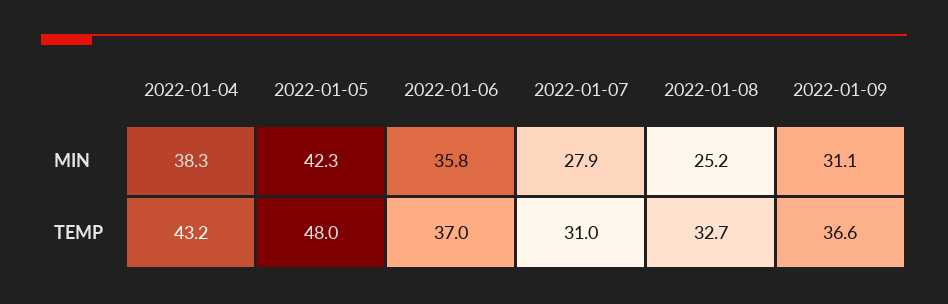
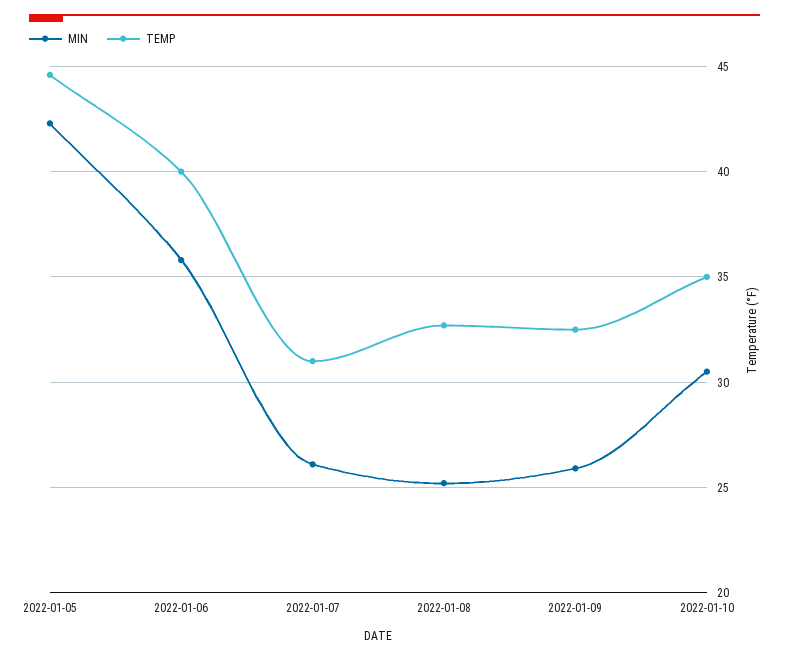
MIN, 2022-01-04: 38.3 -> none
MIN, 2022-01-07: 27.9 -> 26
MIN, 2022-01-09: 31.1 -> 26
TEMP, 2022-01-04: 43.2 -> none
TEMP, 2022-01-05: 48 -> 44.5
TEMP, 2022-01-06: 37 -> 40
TEMP, 2022-01-09: 36.6 -> 32.5
MIN, 2022-01-10: none -> 30.5
TEMP, 2022-01-10: none -> 35

